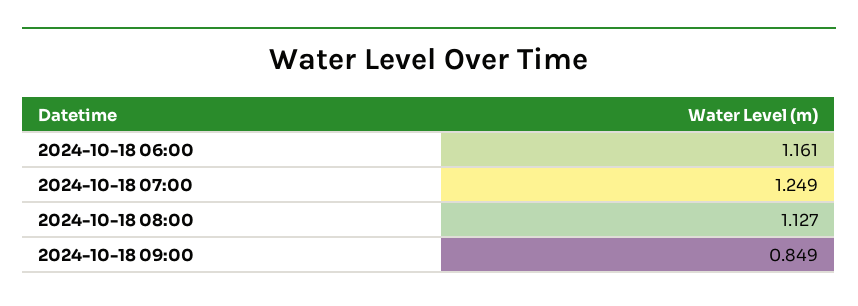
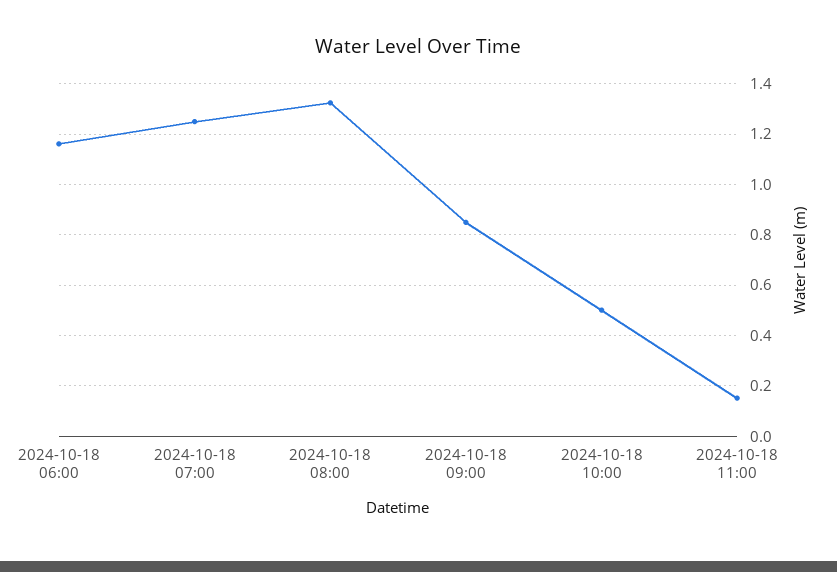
2024-10-18 08:00: 1.127 -> 1.325
2024-10-18 10:00: none -> 0.5
2024-10-18 11:00: none -> 0.15

